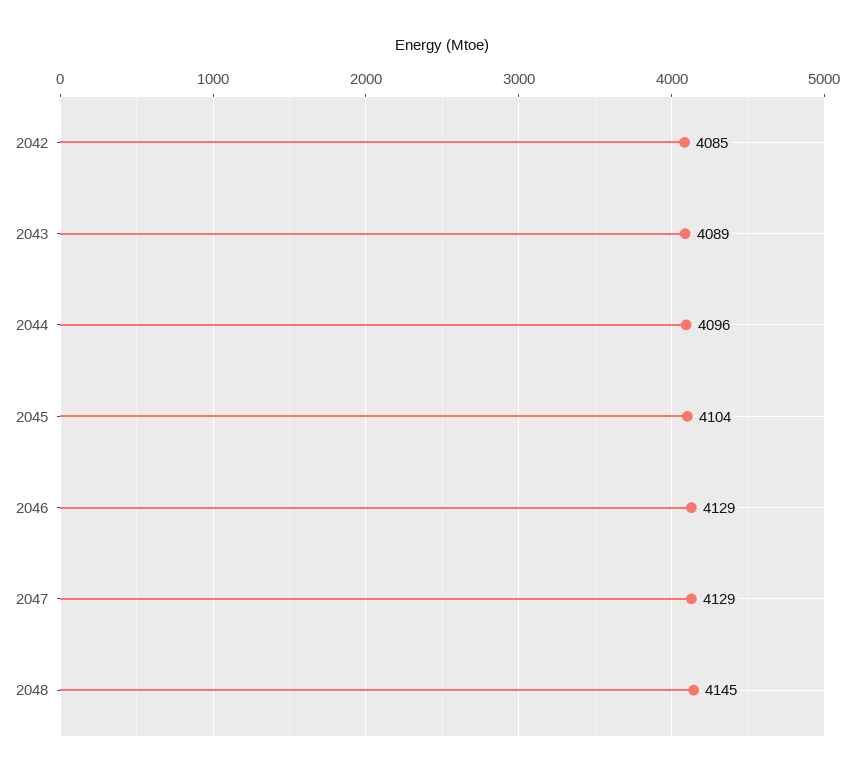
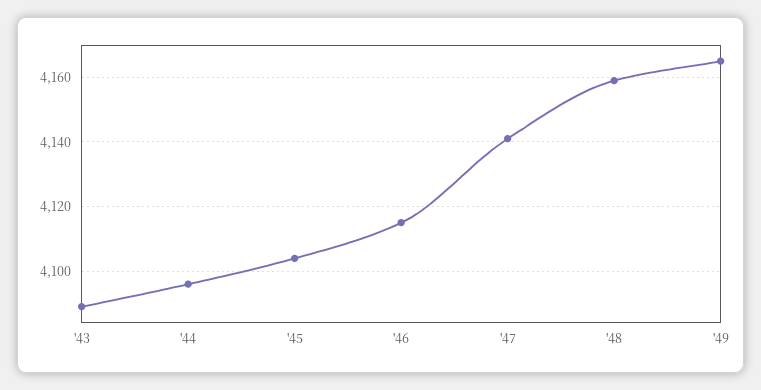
2042: 4085 -> none
2046: 4129 -> 4115
2047: 4129 -> 4140
2048: 4145 -> 4160
'49: none -> 4165

